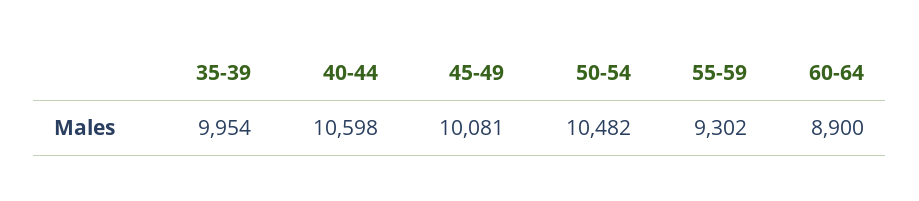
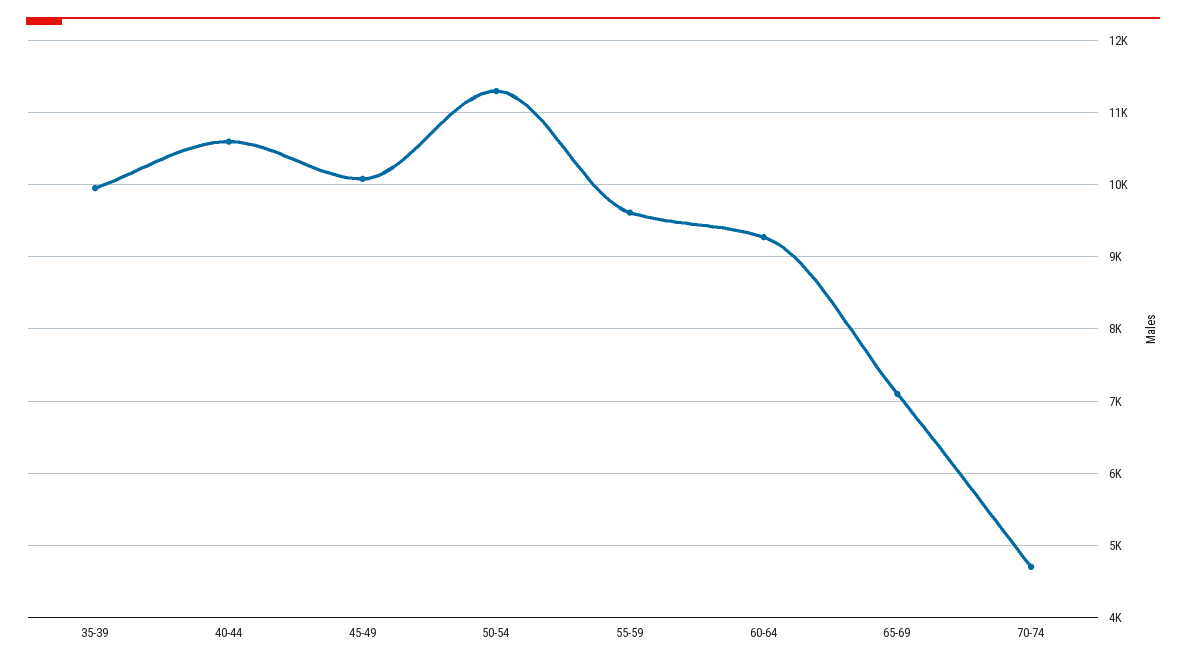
50-54: 10482 -> 11300
55-59: 9302 -> 9600
60-64: 8900 -> 9300
65-69: none -> 7100
70-74: none -> 4700

